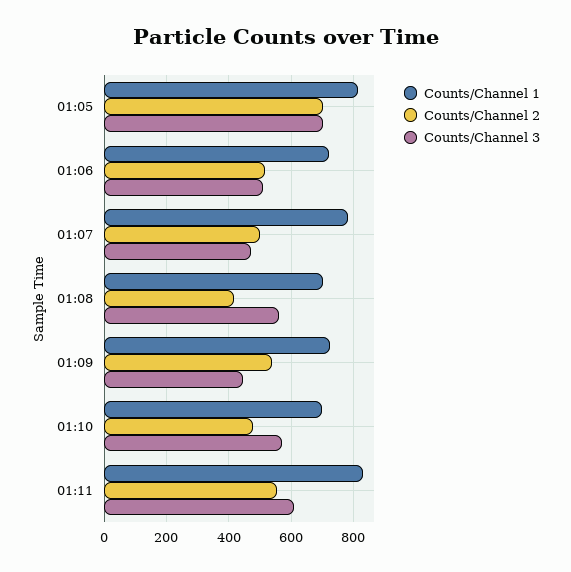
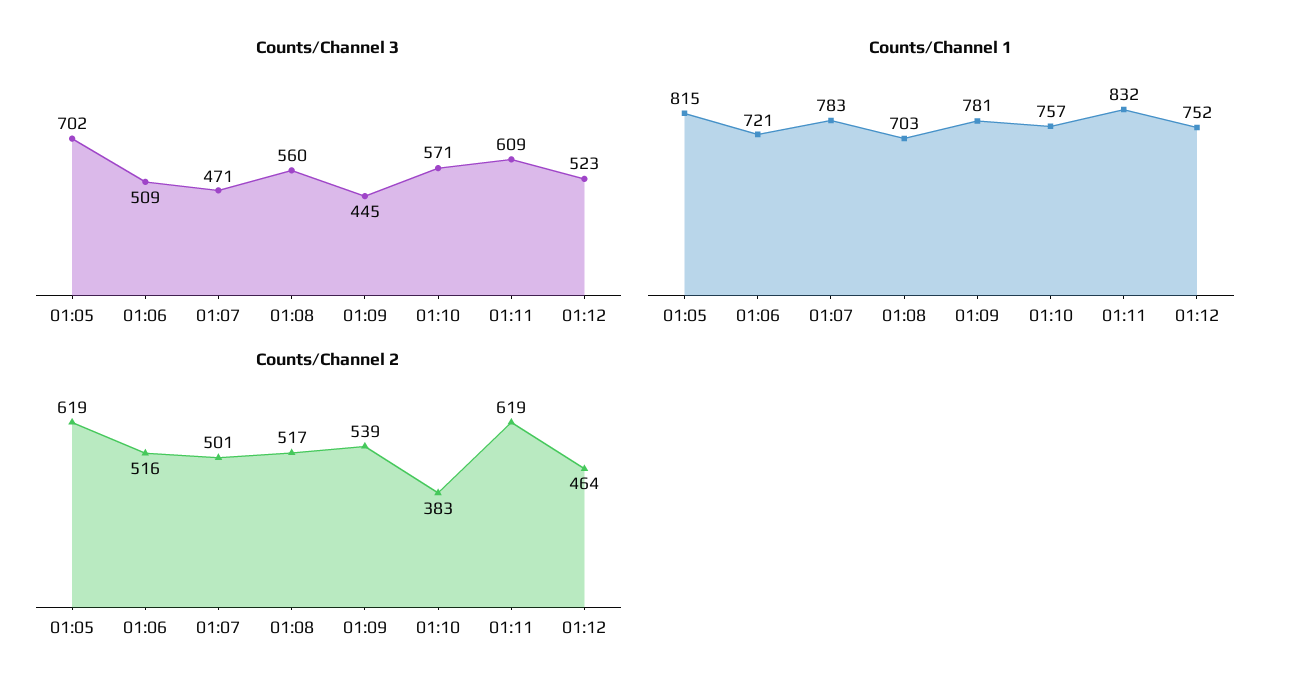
Counts/Channel 2, 01:05: 700 -> 619
Counts/Channel 2, 01:08: 420 -> 517
Counts/Channel 1, 01:09: 720 -> 781
Counts/Channel 1, 01:10: 700 -> 757
Counts/Channel 2, 01:10: 480 -> 383
Counts/Channel 2, 01:11: 560 -> 619
Counts/Channel 3, 01:12: none -> 523
Counts/Channel 1, 01:12: none -> 752
Counts/Channel 2, 01:12: none -> 464

